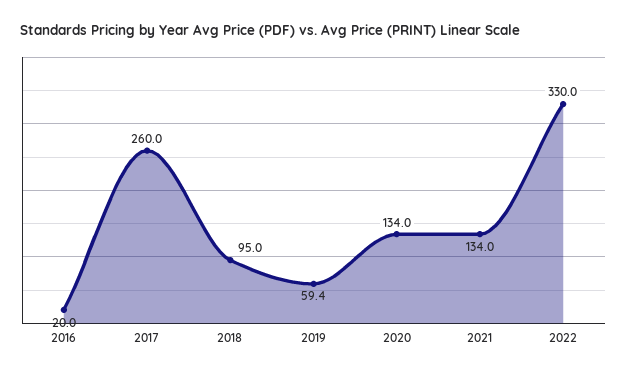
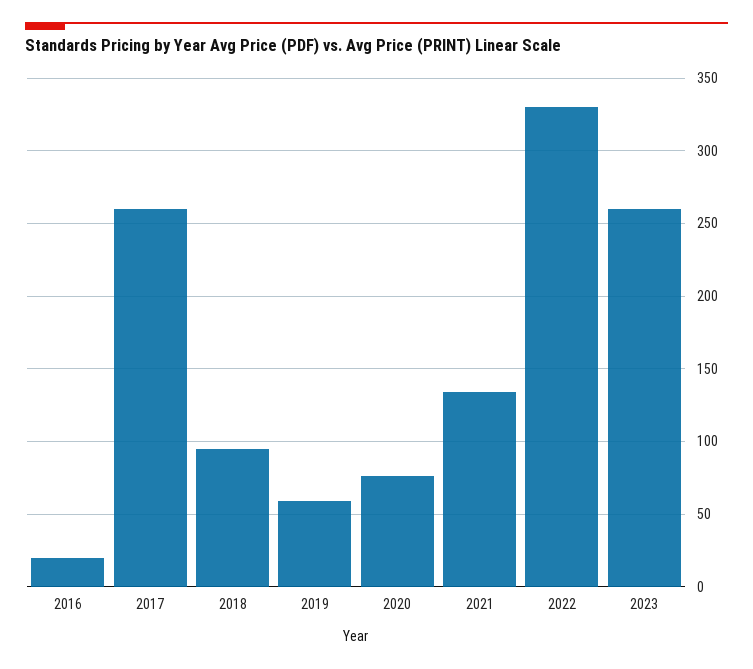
2020: 134 -> 75
2023: none -> 260

